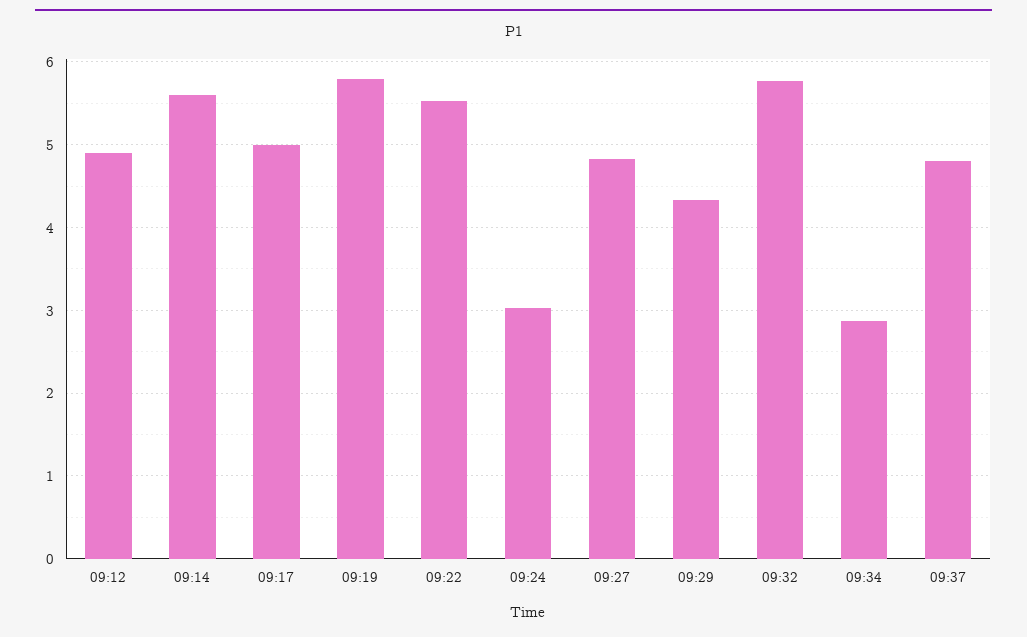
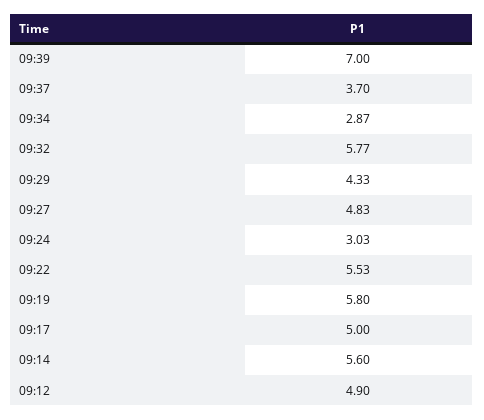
09:37: 4.8 -> 3.7
09:39: none -> 7

